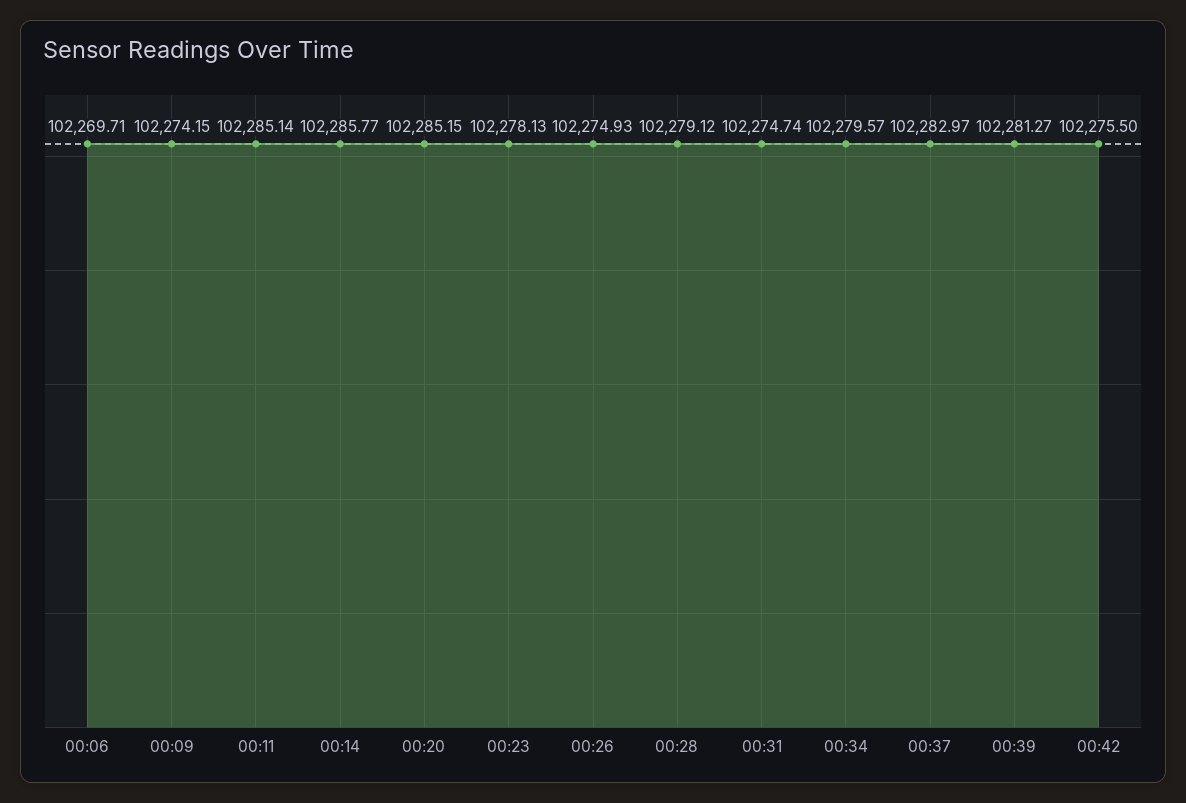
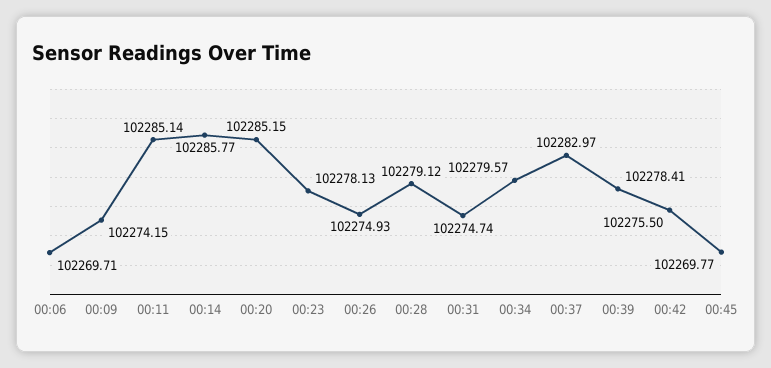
00:39: 102281.27 -> 102278.41
00:45: none -> 102269.77

